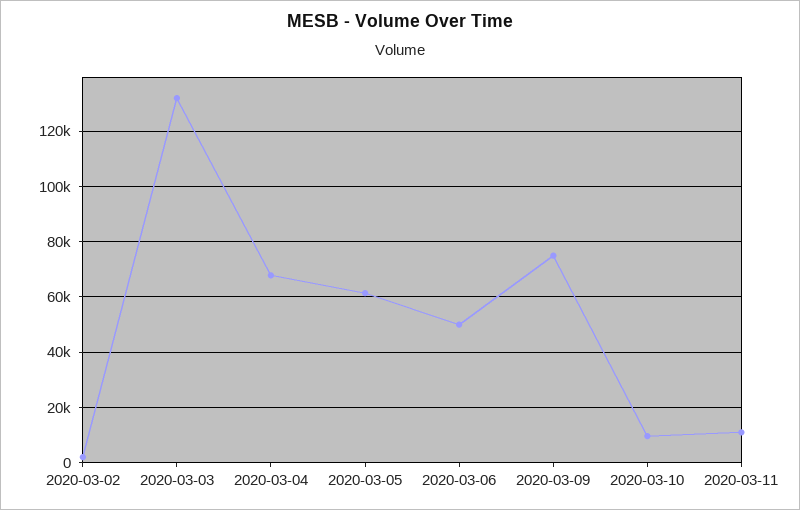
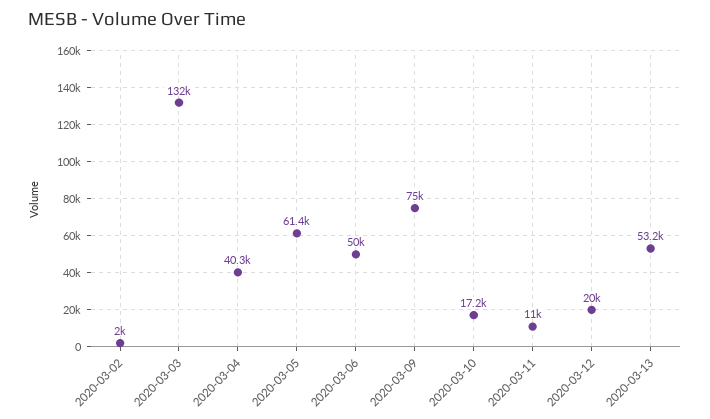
2020-03-04: 67500 -> 40300
2020-03-10: 10000 -> 17200
2020-03-12: none -> 20000
2020-03-13: none -> 53200

